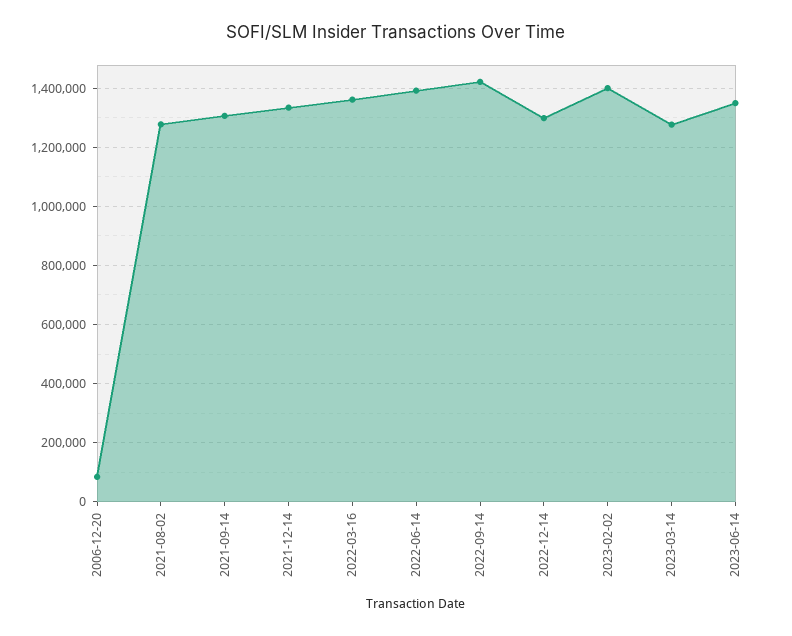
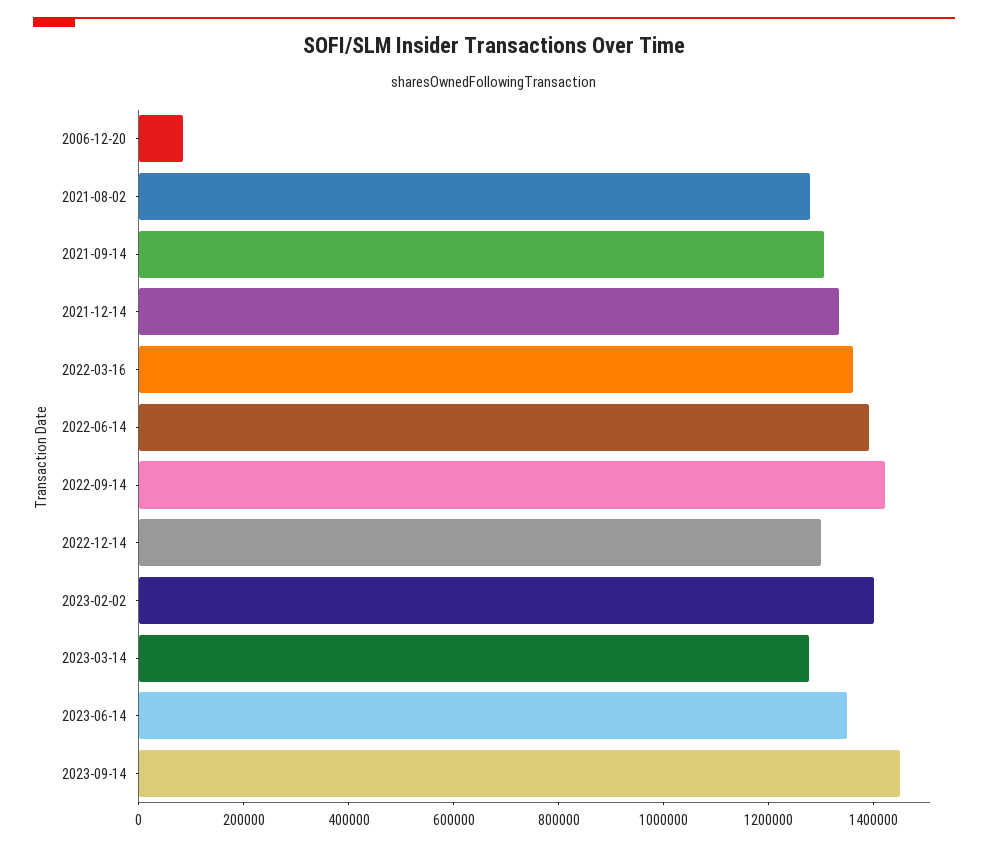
2023-09-14: none -> 1450000

